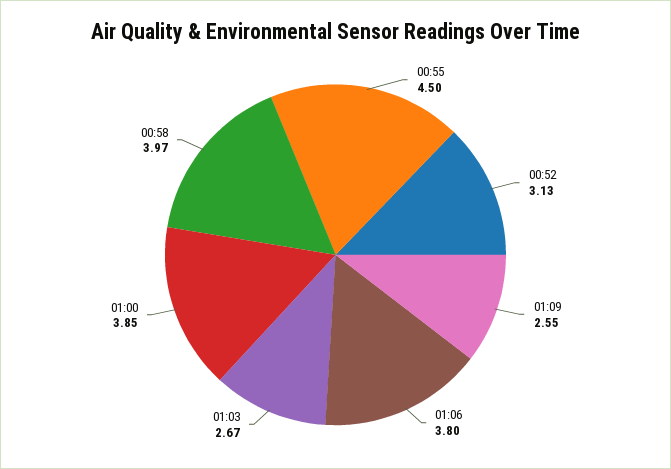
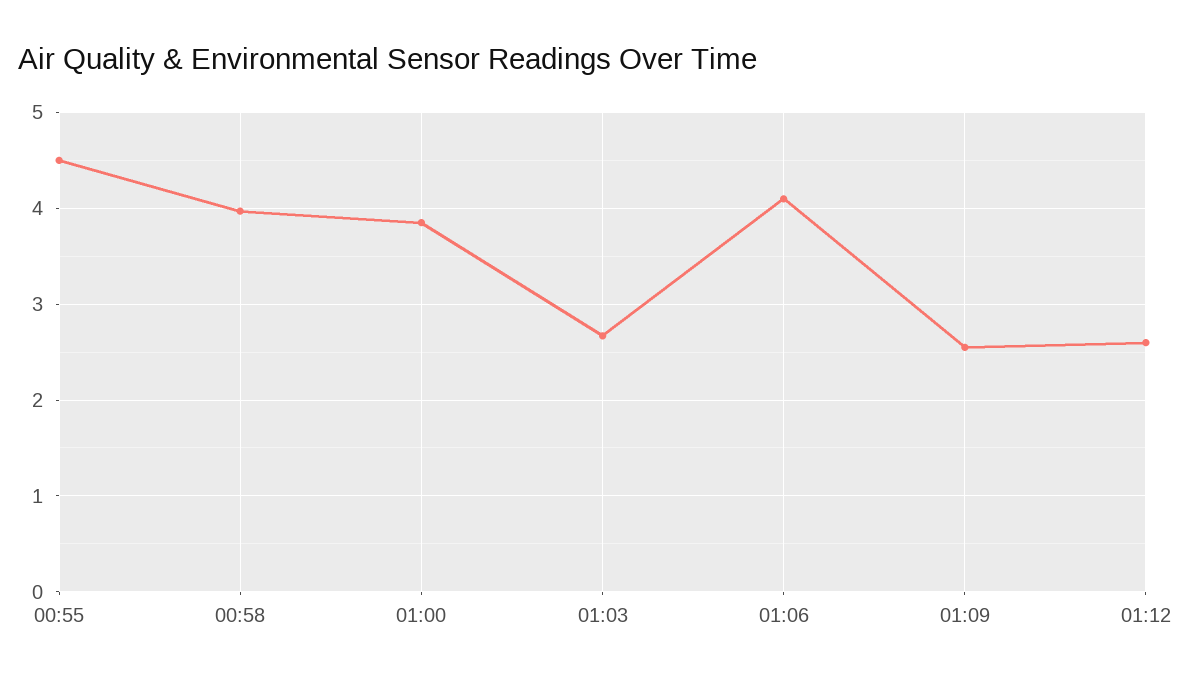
00:52: 3.13 -> none
01:06: 3.8 -> 4.1
01:12: none -> 2.6

